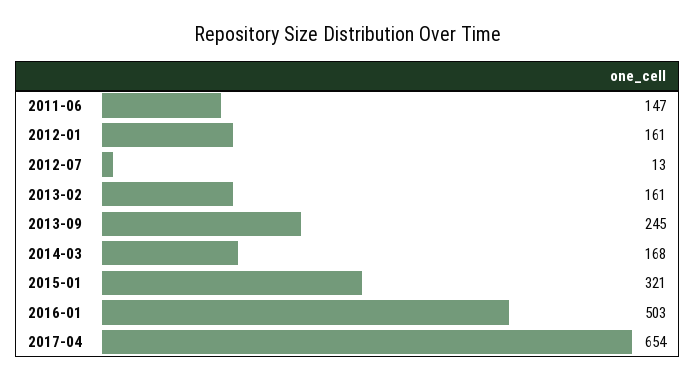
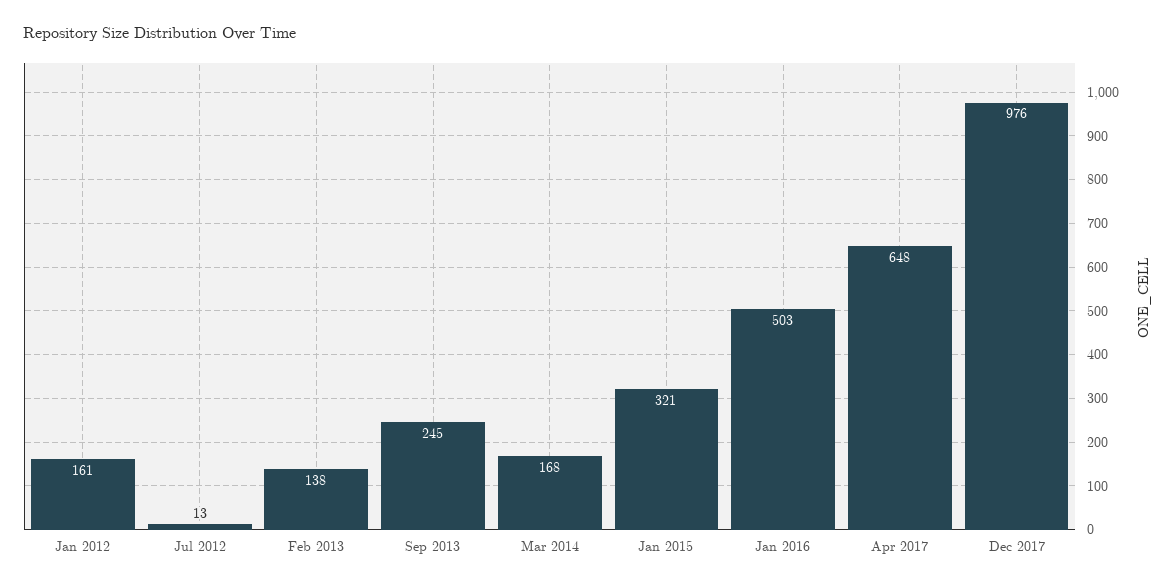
2011-06: 147 -> none
2013-02: 161 -> 138
2017-04: 654 -> 648
Dec 2017: none -> 976

